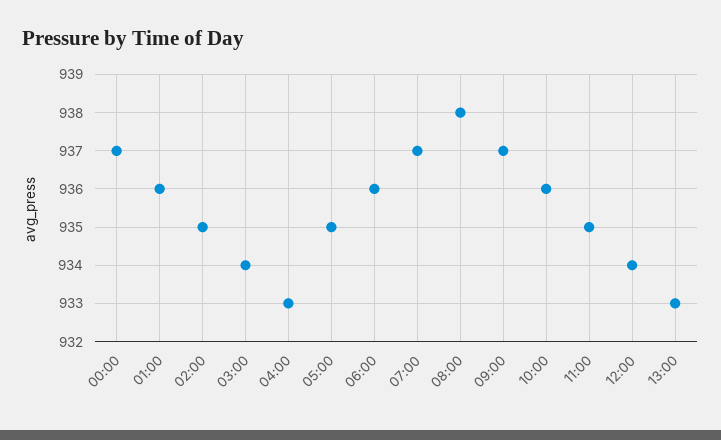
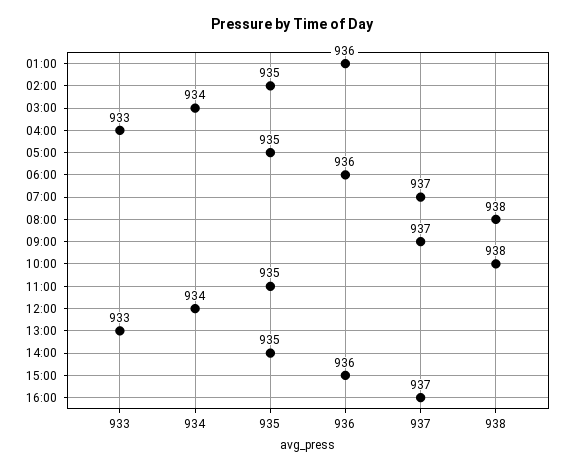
00:00: 937 -> none
10:00: 936 -> 938
14:00: none -> 935
15:00: none -> 936
16:00: none -> 937

